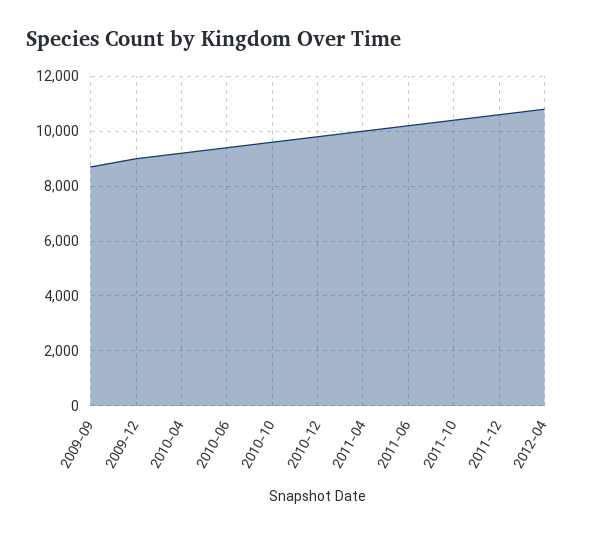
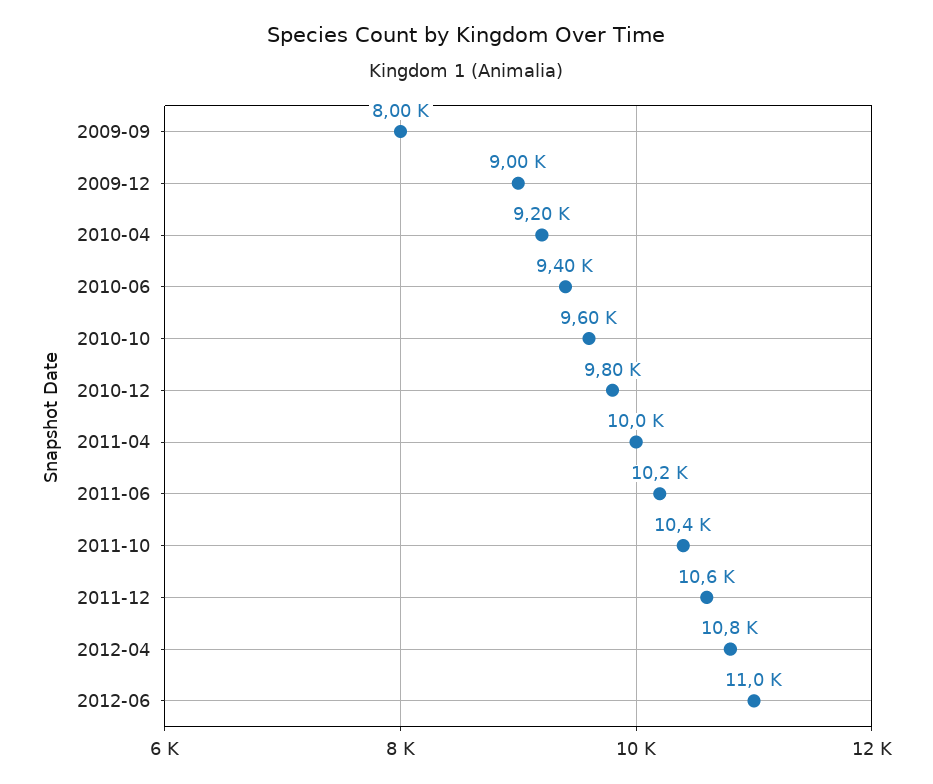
2009-09: 8750 -> 8000
2012-06: none -> 11000

